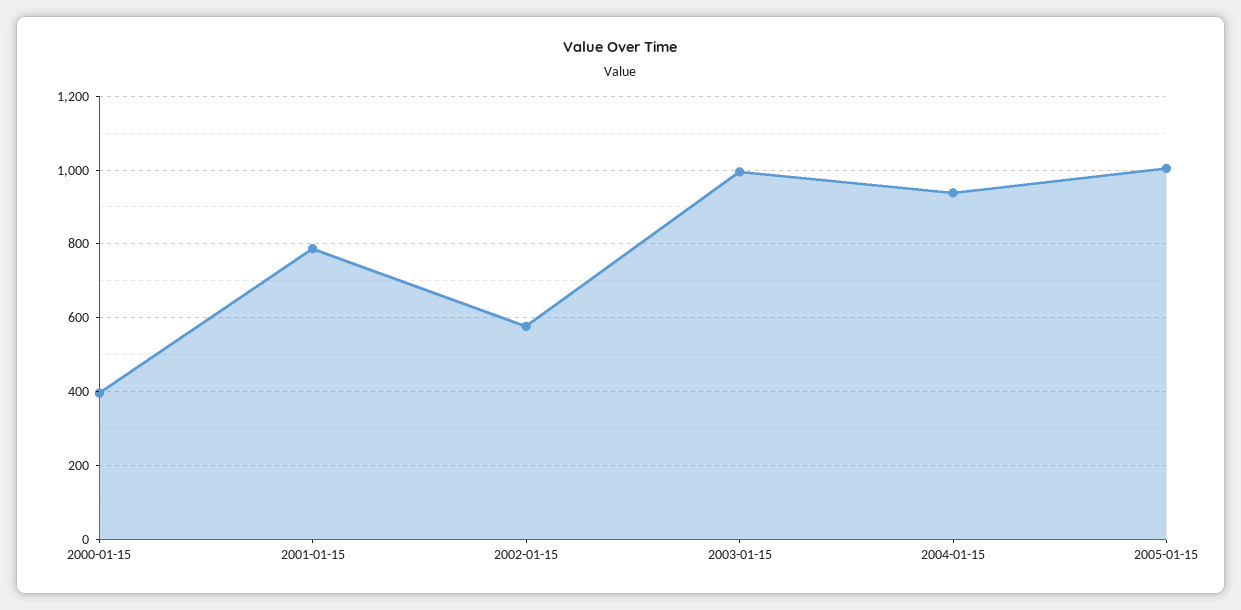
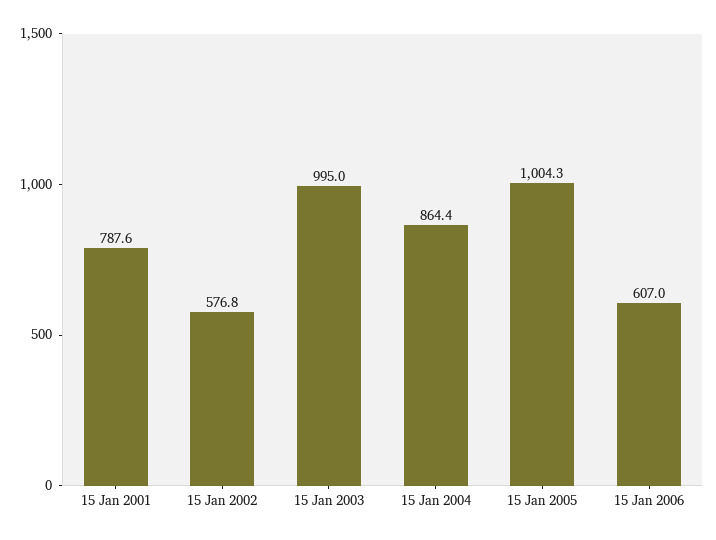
2000-01-15: 400 -> none
2004-01-15: 940 -> 864.4
15 Jan 2006: none -> 607

